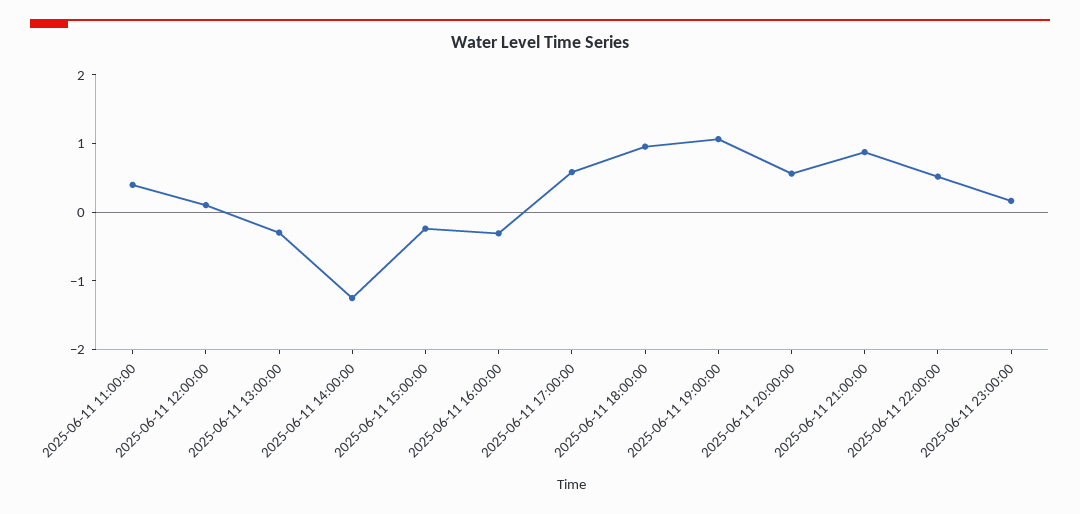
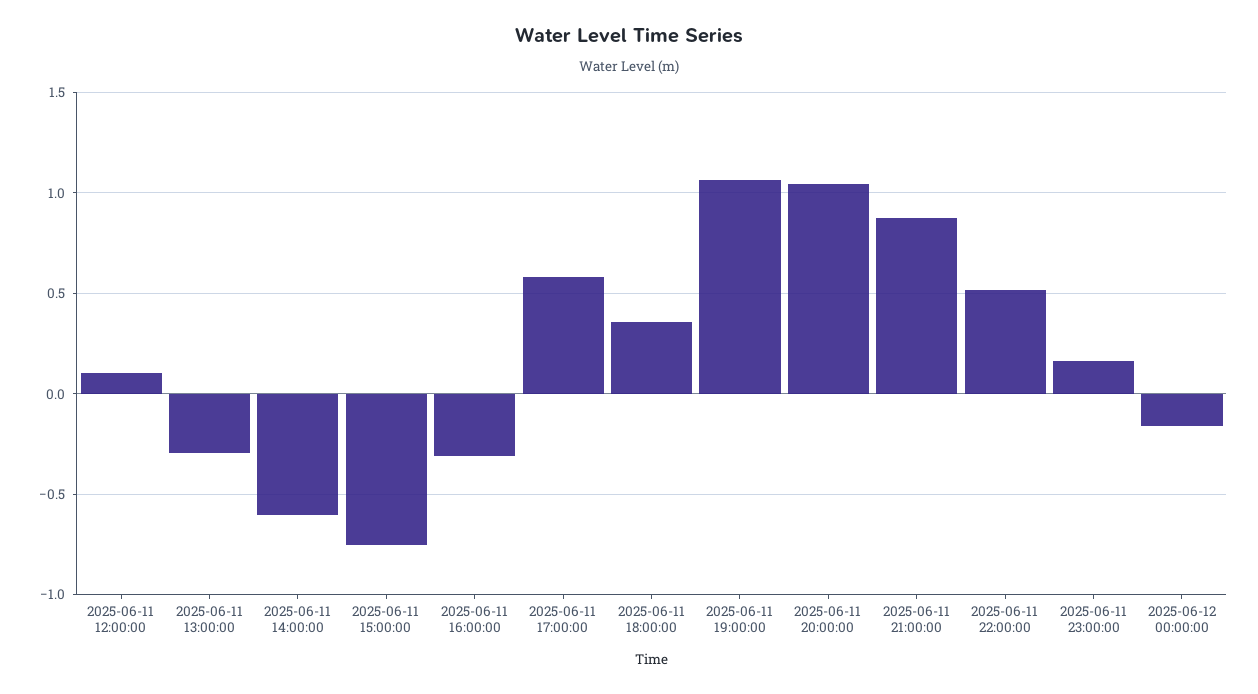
2025-06-11 11:00:00: 0.4 -> none
2025-06-11 14:00:00: -1.2 -> -0.6
2025-06-11 15:00:00: -0.2 -> -0.75
2025-06-11 18:00:00: 1 -> 0.35
2025-06-11 20:00:00: 0.6 -> 1.05
2025-06-12 00:00:00: none -> -0.15

